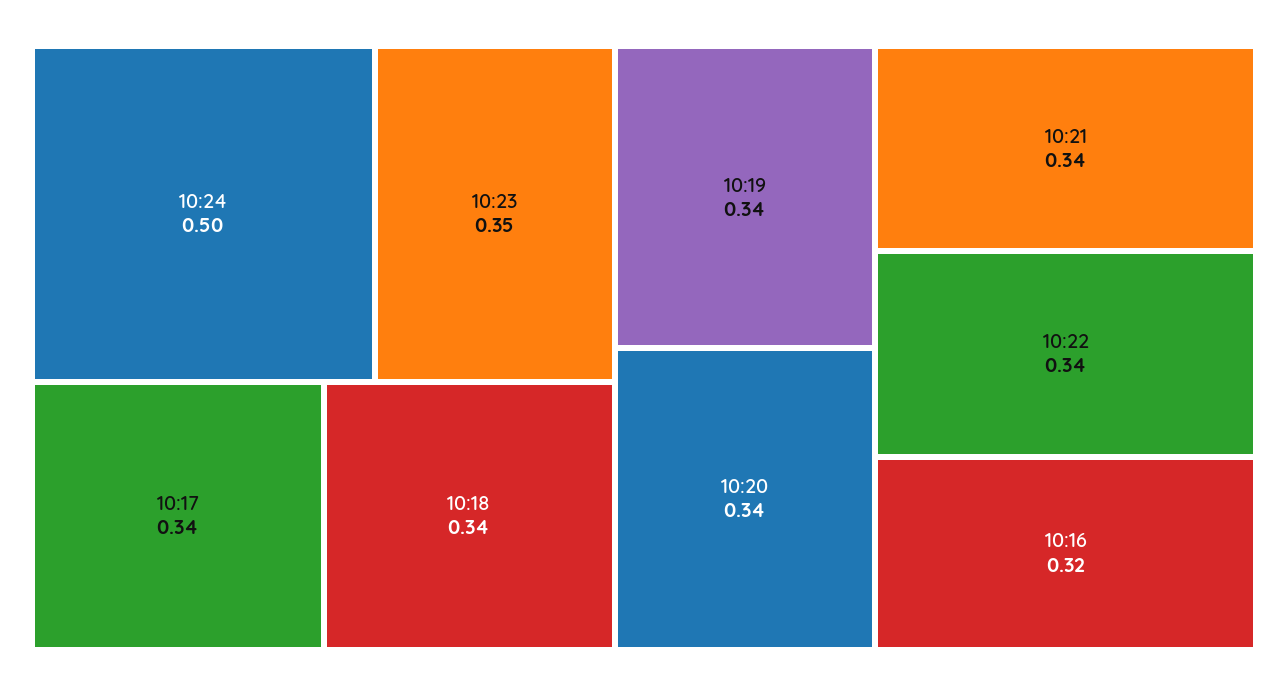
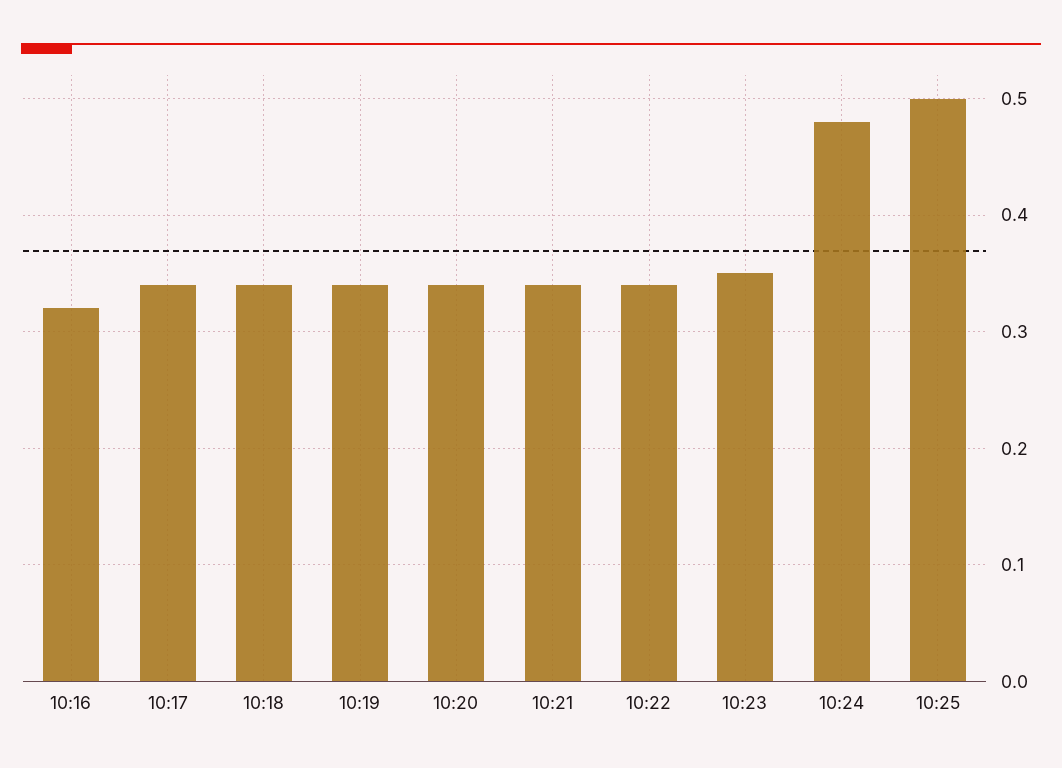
10:24: 0.5 -> 0.48
10:25: none -> 0.5

